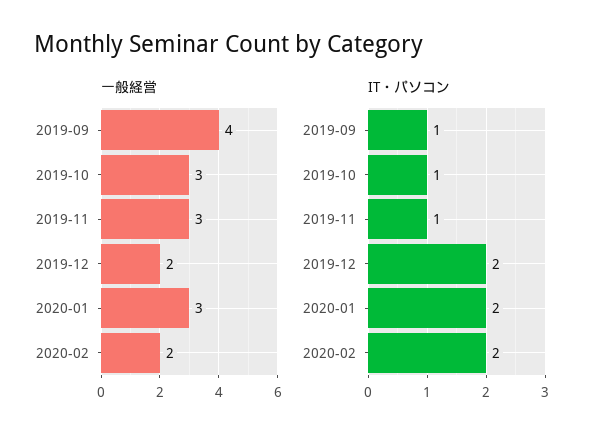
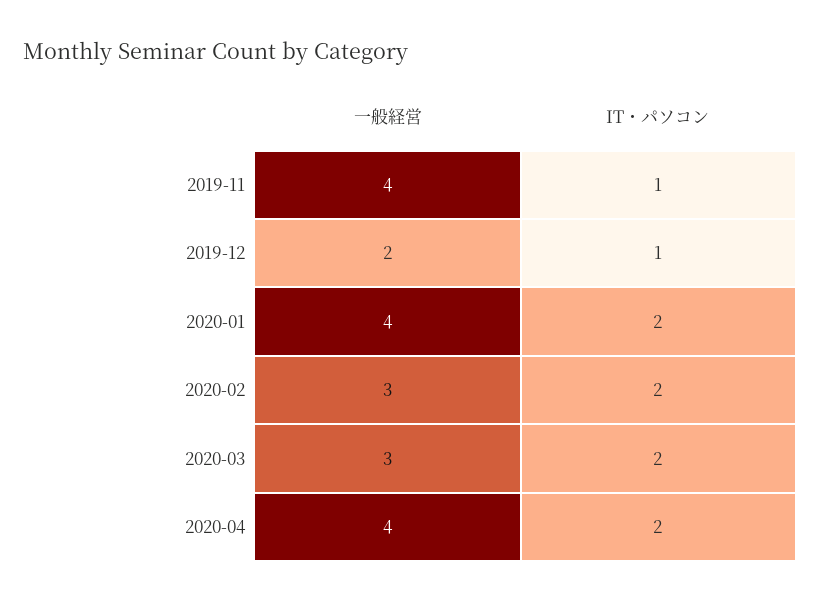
一般経営, 2019-09: 4 -> none
一般経営, 2019-10: 3 -> none
一般経営, 2019-11: 3 -> 4
一般経営, 2020-01: 3 -> 4
一般経営, 2020-02: 2 -> 3
IT・パソコン, 2019-09: 1 -> none
IT・パソコン, 2019-10: 1 -> none
IT・パソコン, 2019-12: 2 -> 1
一般経営, 2020-03: none -> 3
IT・パソコン, 2020-03: none -> 2
一般経営, 2020-04: none -> 4
IT・パソコン, 2020-04: none -> 2

